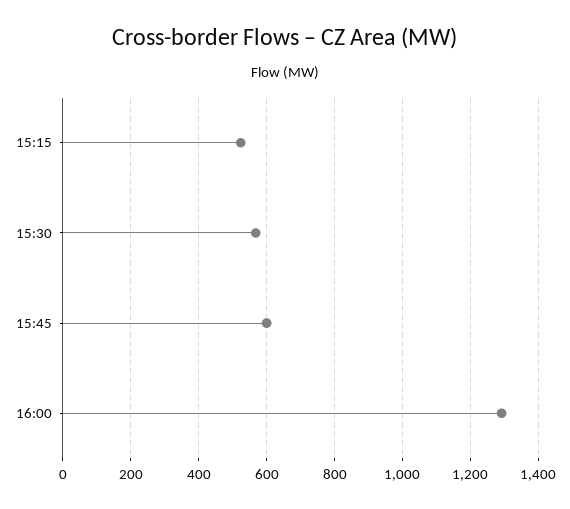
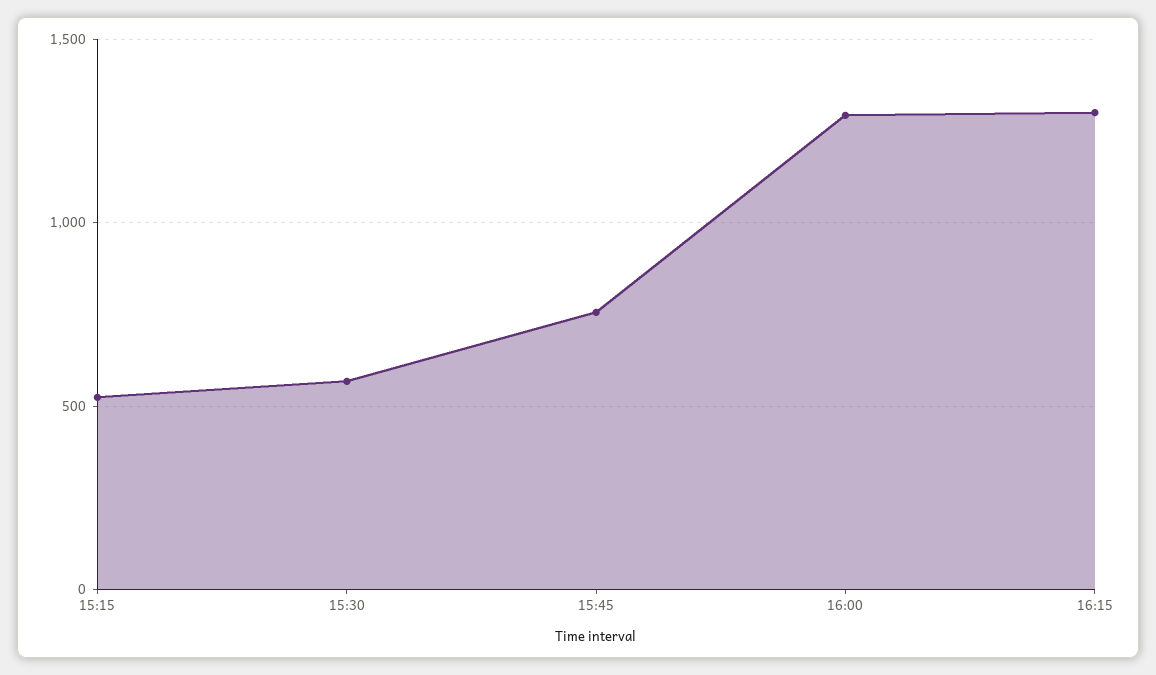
15:45: 600 -> 750
16:15: none -> 1300

